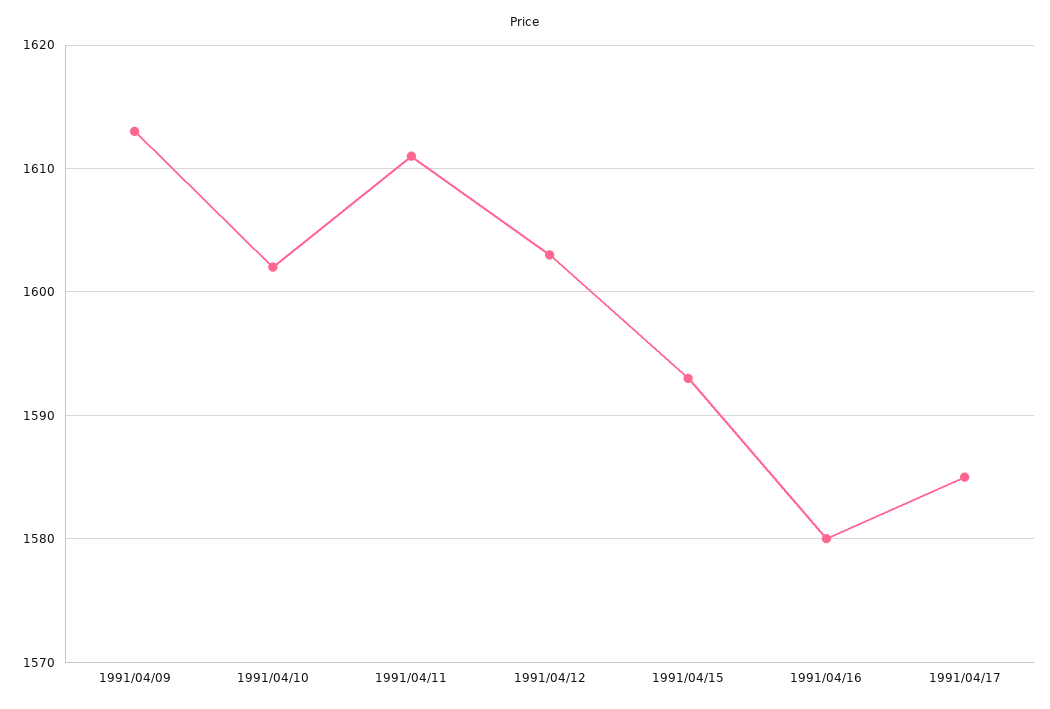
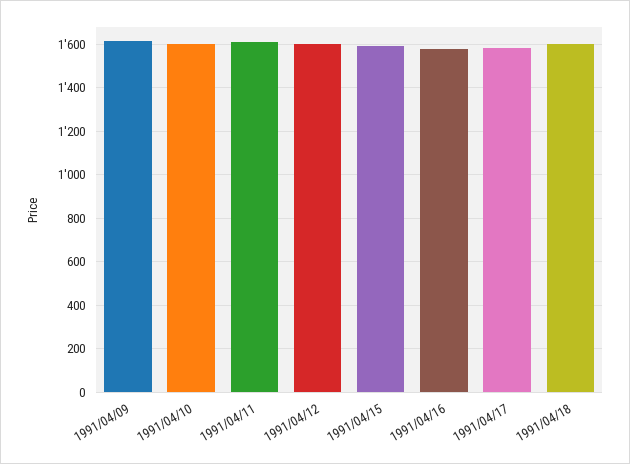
1991/04/18: none -> 1600

